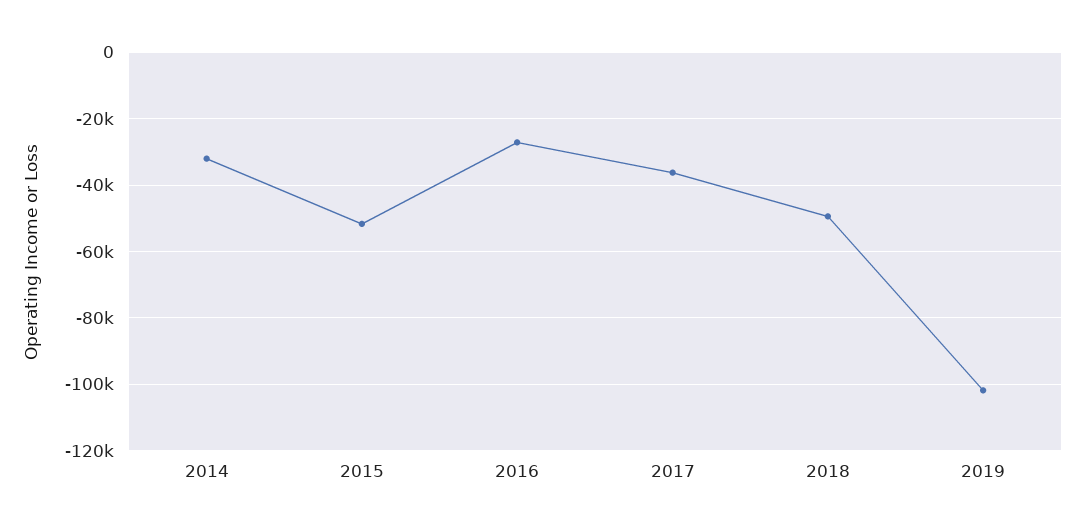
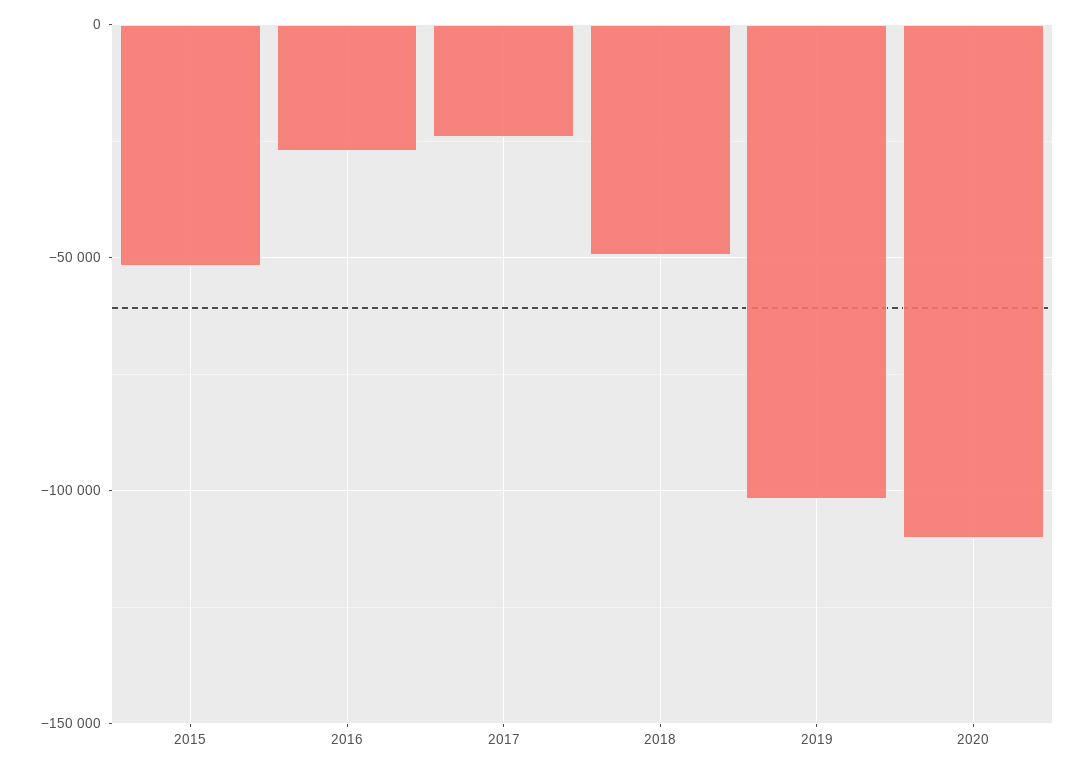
2014: -32000 -> none
2017: -36000 -> -25000
2020: none -> -110000

